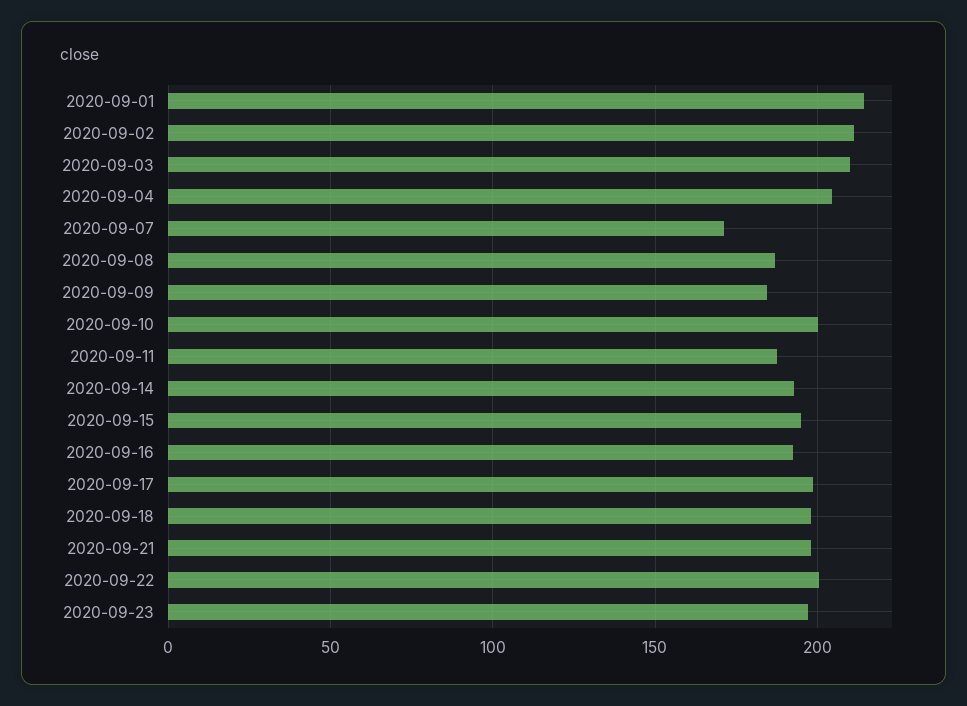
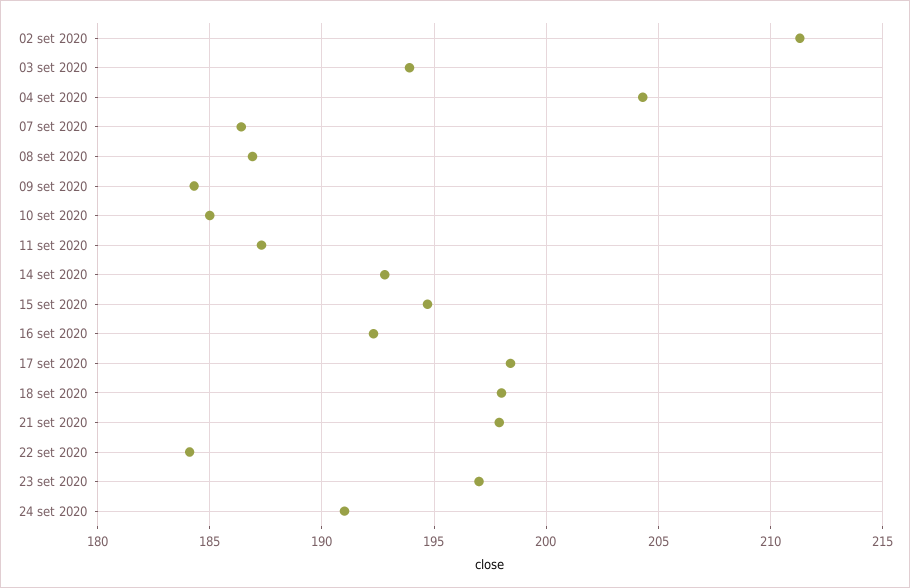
2020-09-01: 215 -> none
2020-09-03: 210 -> 194
2020-09-07: 170 -> 186.5
2020-09-10: 200 -> 185
2020-09-22: 200 -> 184
24 set 2020: none -> 191

